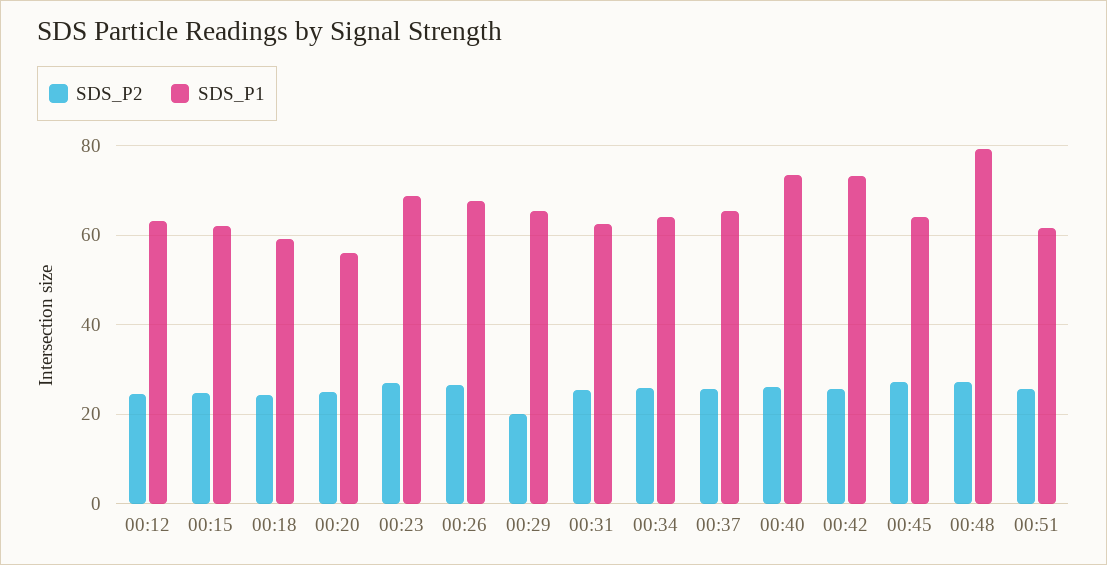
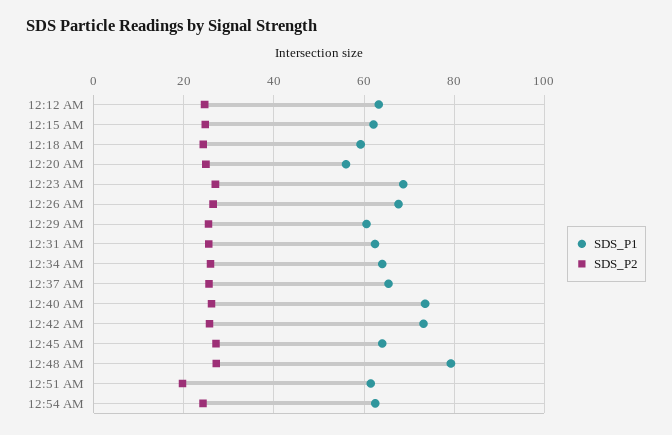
SDS_P2, 00:29: 20 -> 26
SDS_P1, 00:29: 66 -> 60
SDS_P2, 00:51: 26 -> 20
SDS_P1, 12:54 AM: none -> 62
SDS_P2, 12:54 AM: none -> 24

